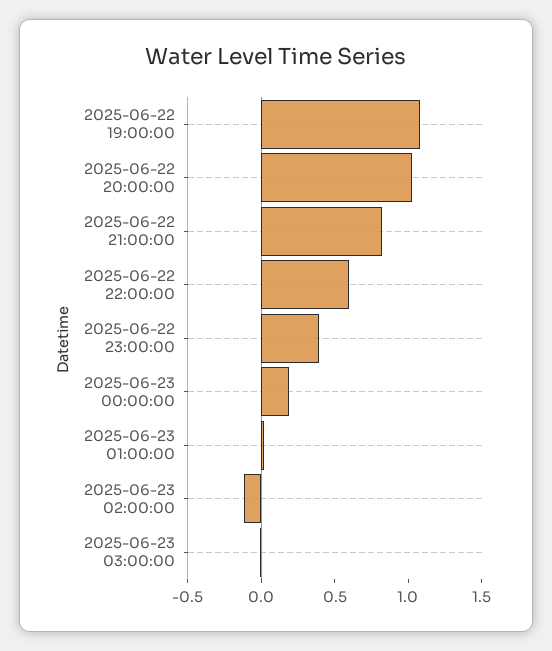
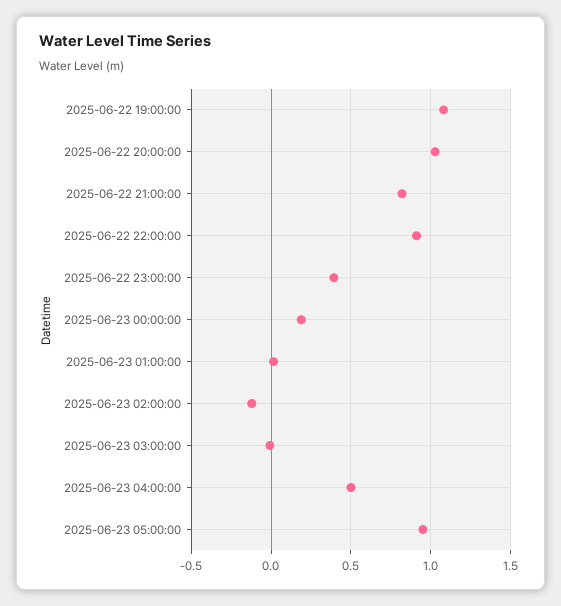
2025-06-22 22:00:00: 0.6 -> 0.9
2025-06-23 04:00:00: none -> 0.5
2025-06-23 05:00:00: none -> 0.95

